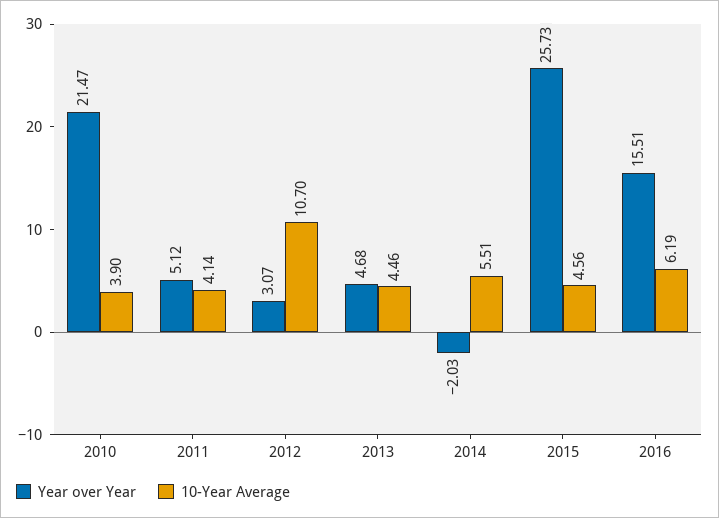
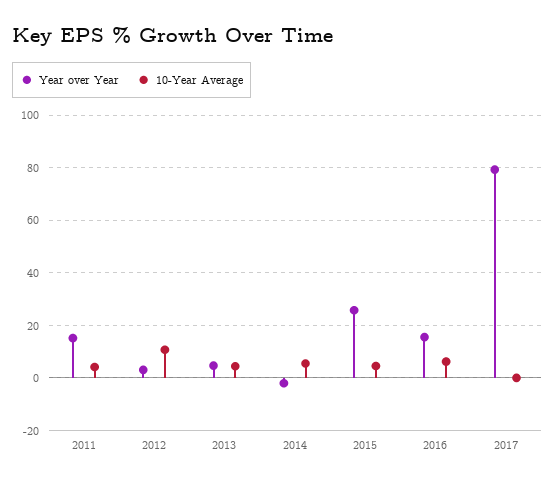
Year over Year, 2010: 21.47 -> none
10-Year Average, 2010: 3.9 -> none
Year over Year, 2011: 5.12 -> 15
Year over Year, 2017: none -> 80
10-Year Average, 2017: none -> 0

